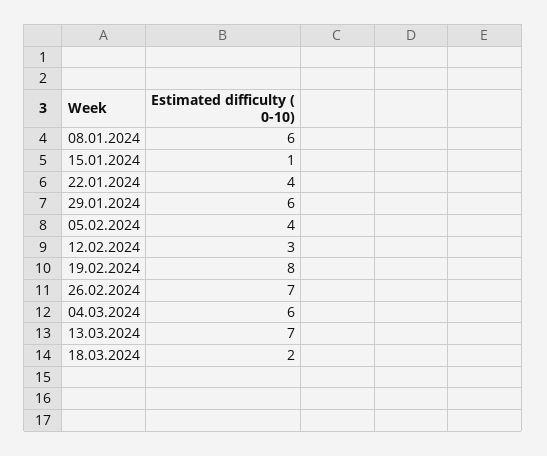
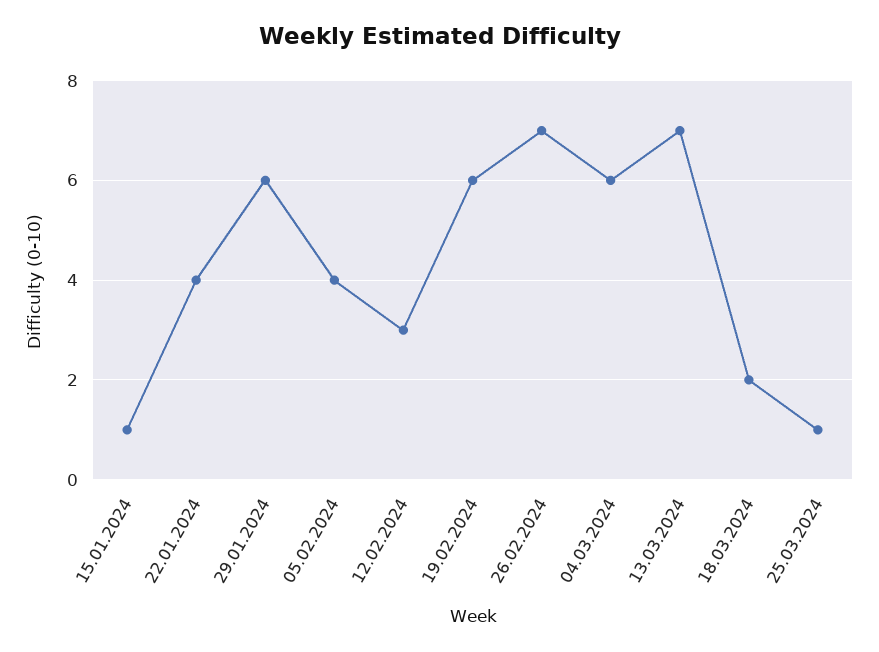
08.01.2024: 6 -> none
19.02.2024: 8 -> 6
25.03.2024: none -> 1

